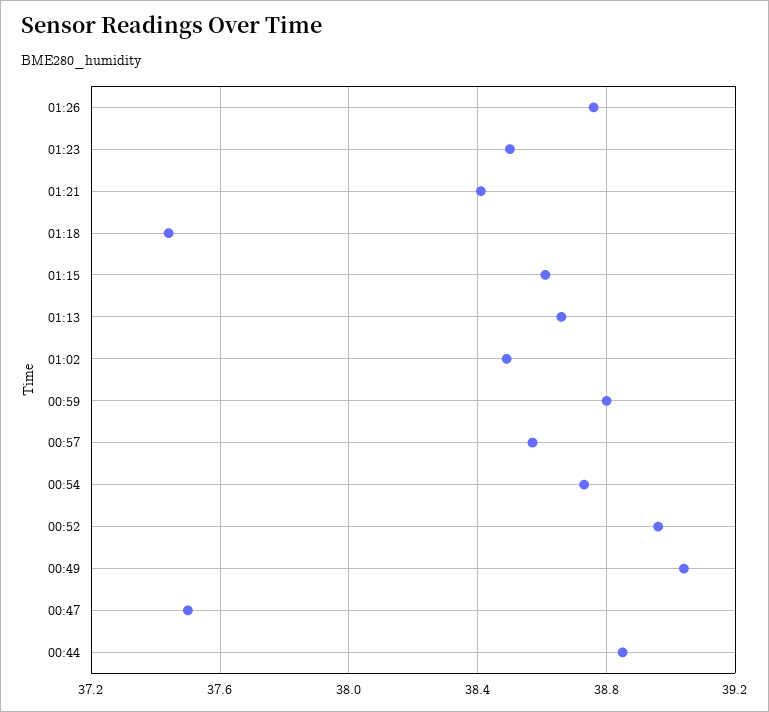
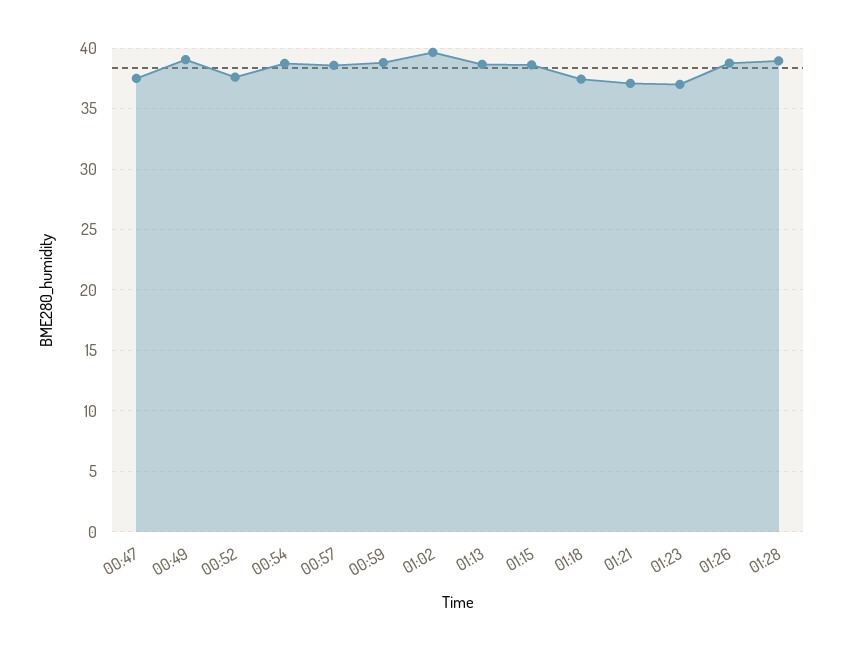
01:23: 38.5 -> 37
01:21: 38.4 -> 37
01:02: 38.5 -> 39.5
00:52: 38.95 -> 37.5
00:44: 38.85 -> none
01:28: none -> 39

